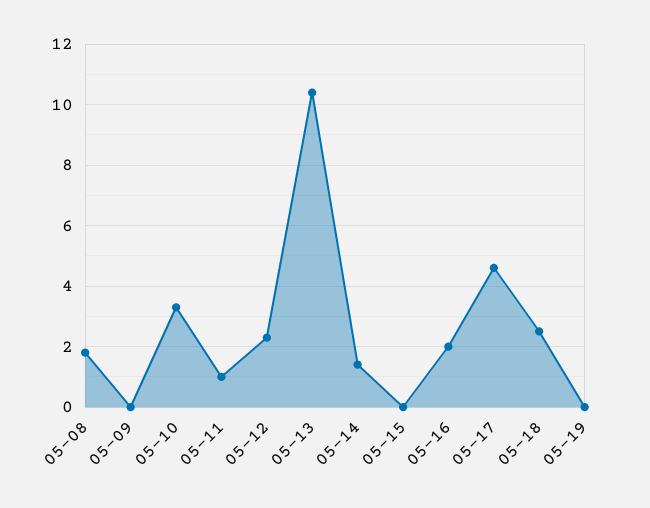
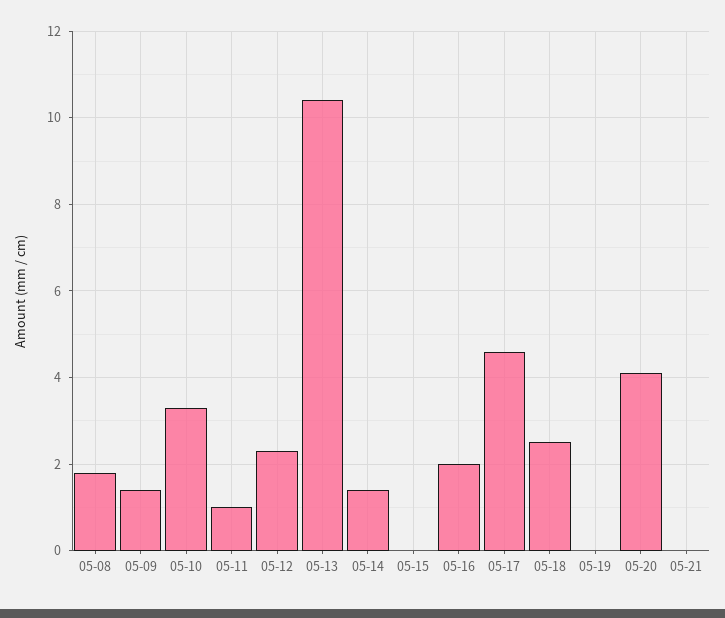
05-09: 0 -> 1.5
05-20: none -> 4
05-21: none -> 0

